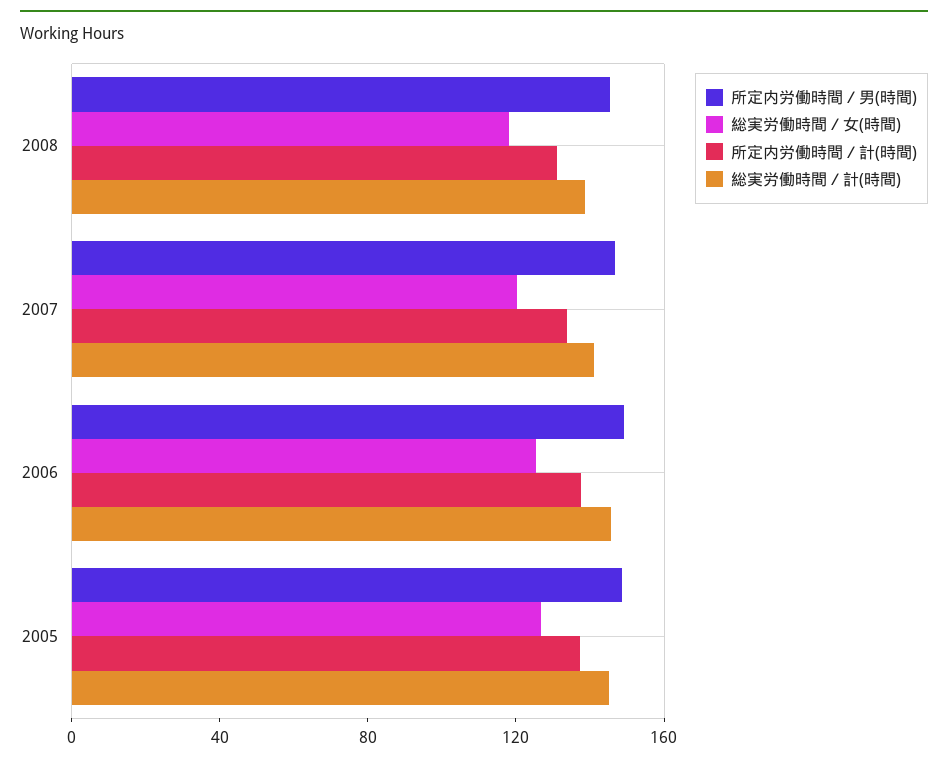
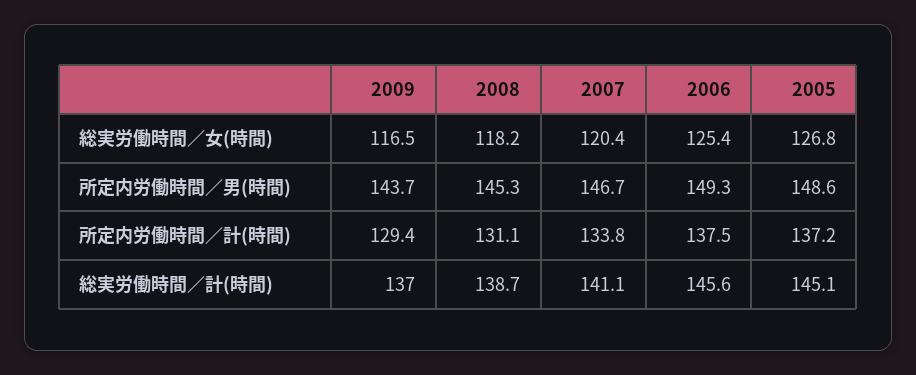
総実労働時間／女(時間), 2009: none -> 116.5
所定内労働時間／男(時間), 2009: none -> 143.7
所定内労働時間／計(時間), 2009: none -> 129.4
総実労働時間／計(時間), 2009: none -> 137

